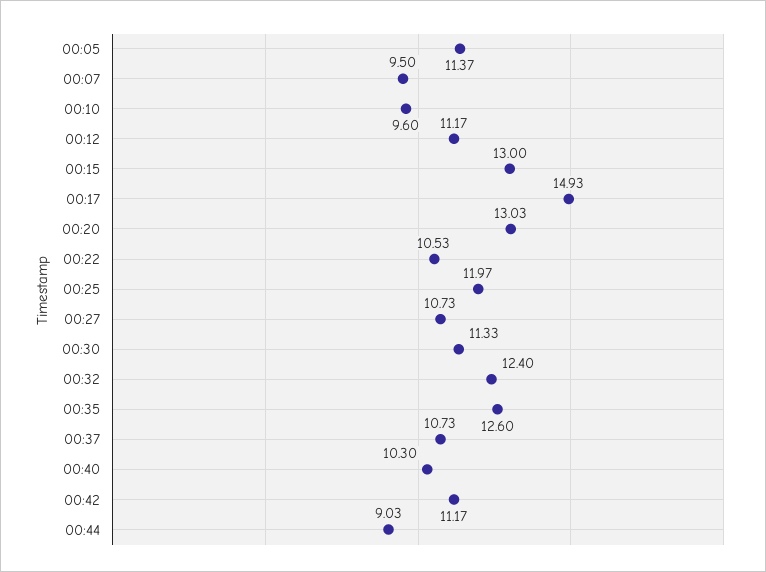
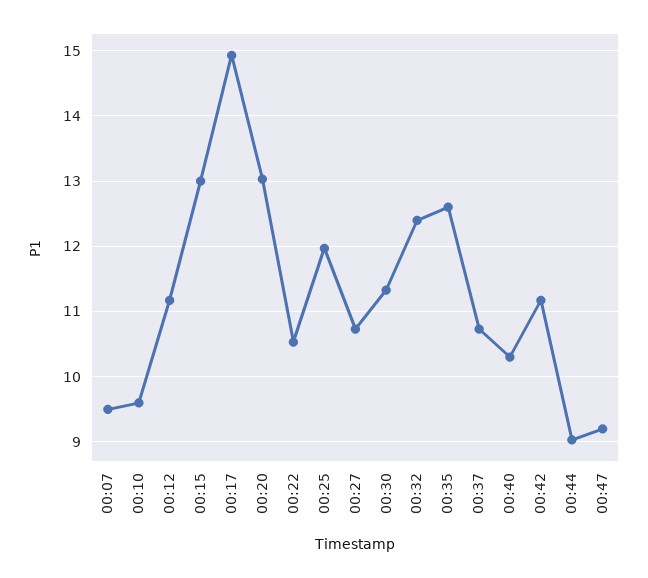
00:05: 11.37 -> none
00:47: none -> 9.2

